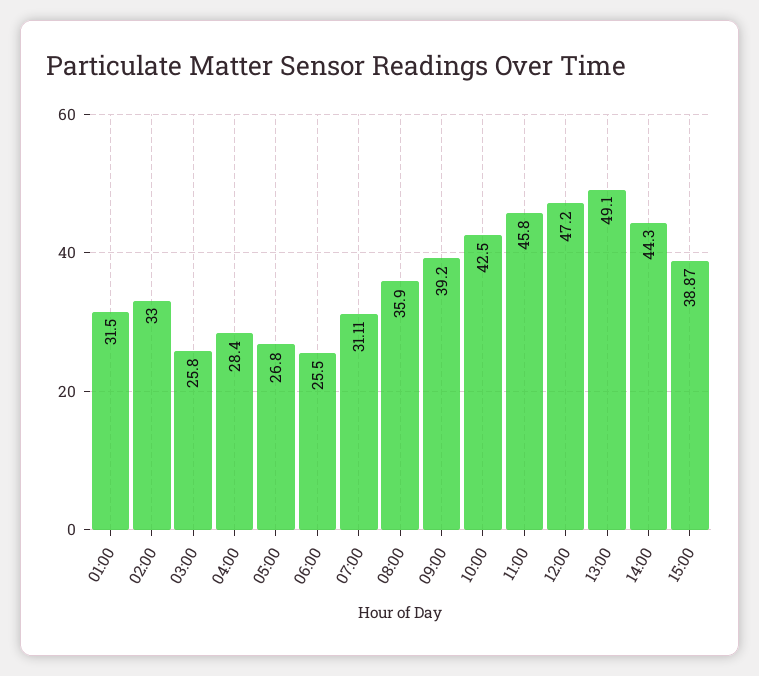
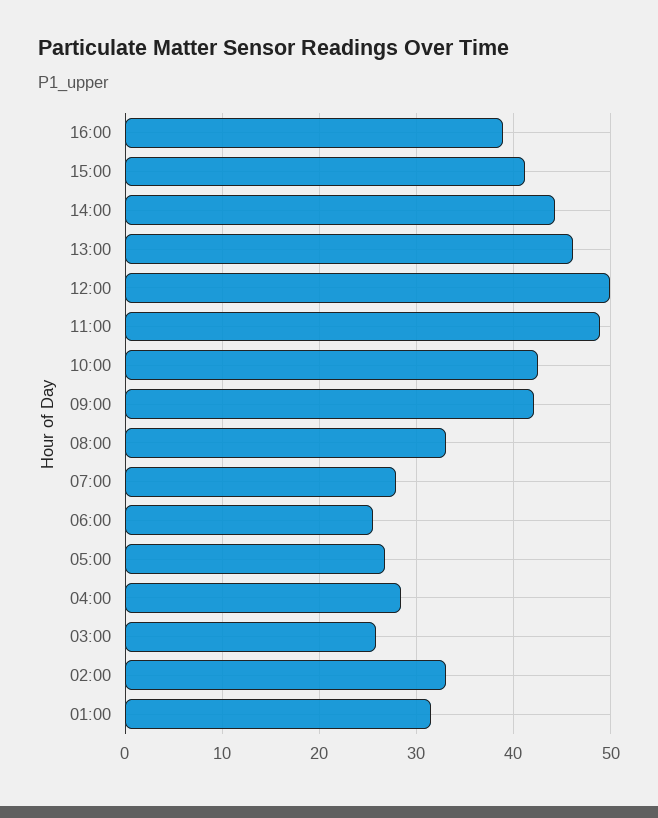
07:00: 31.11 -> 28
08:00: 35.9 -> 33
09:00: 39.2 -> 42
11:00: 45.8 -> 49
12:00: 47.2 -> 50
13:00: 49.1 -> 46
15:00: 38.87 -> 41
16:00: none -> 39

